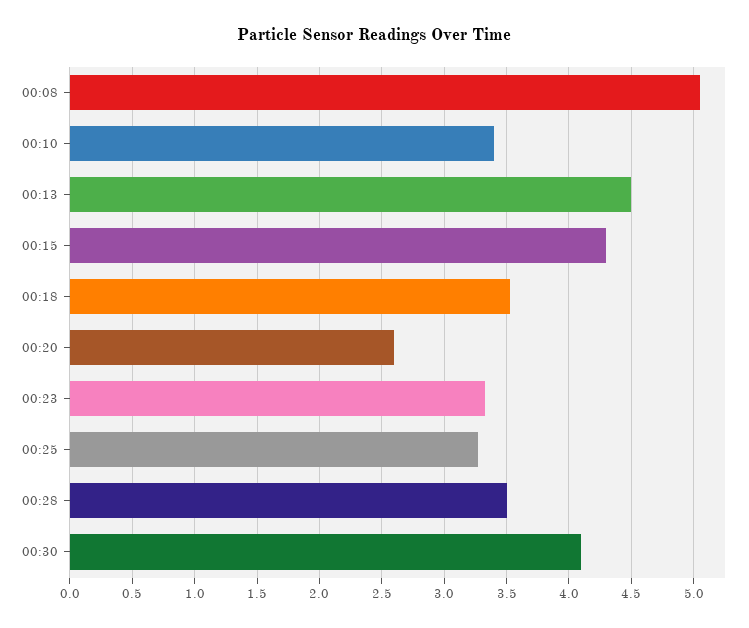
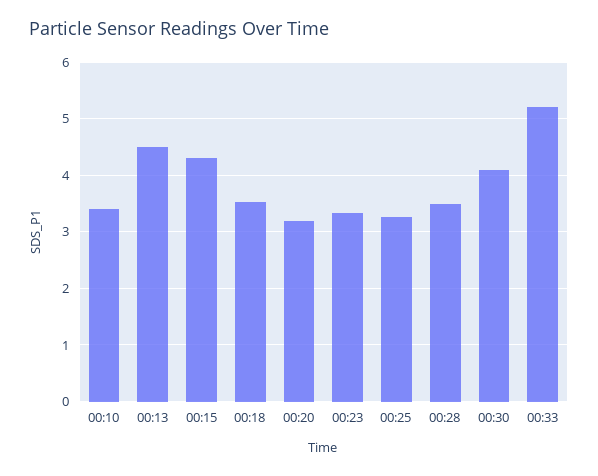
00:08: 5.05 -> none
00:20: 2.6 -> 3.2
00:33: none -> 5.2

